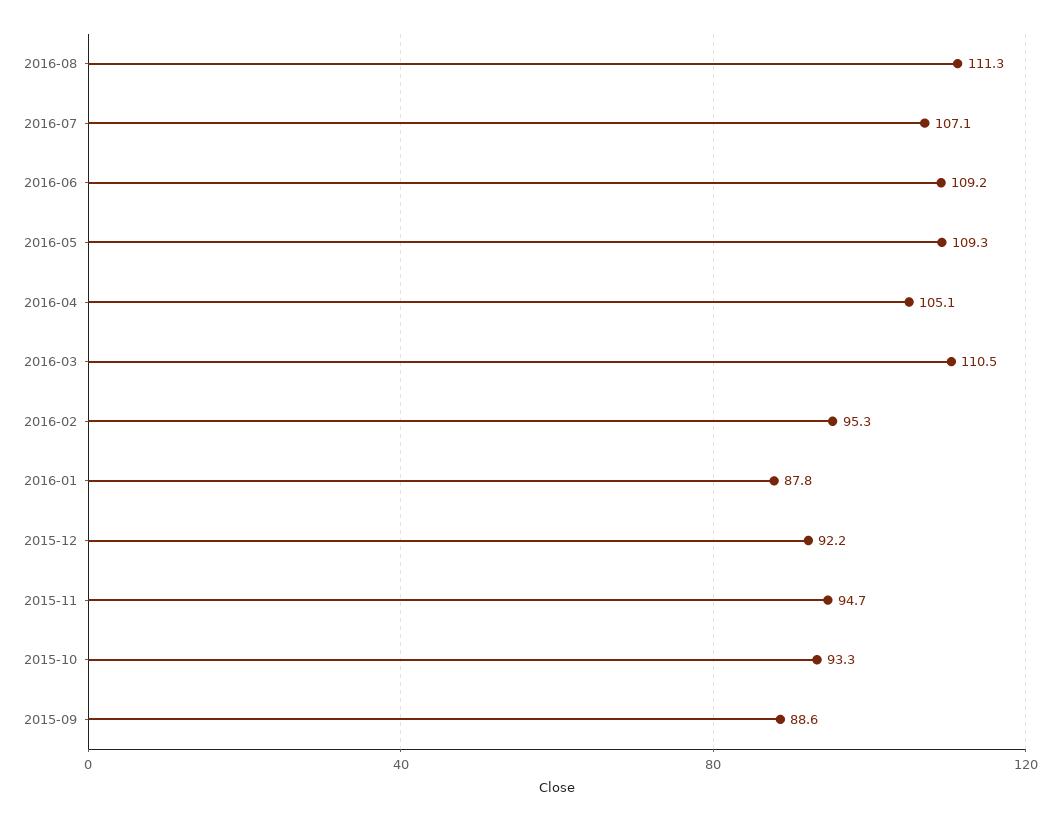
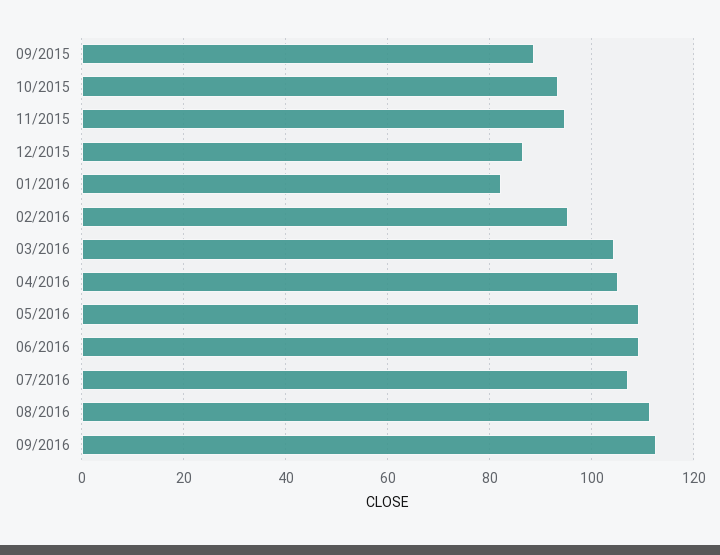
2016-03: 110.5 -> 104
2016-01: 87.8 -> 82
2015-12: 92.2 -> 86
09/2016: none -> 112

